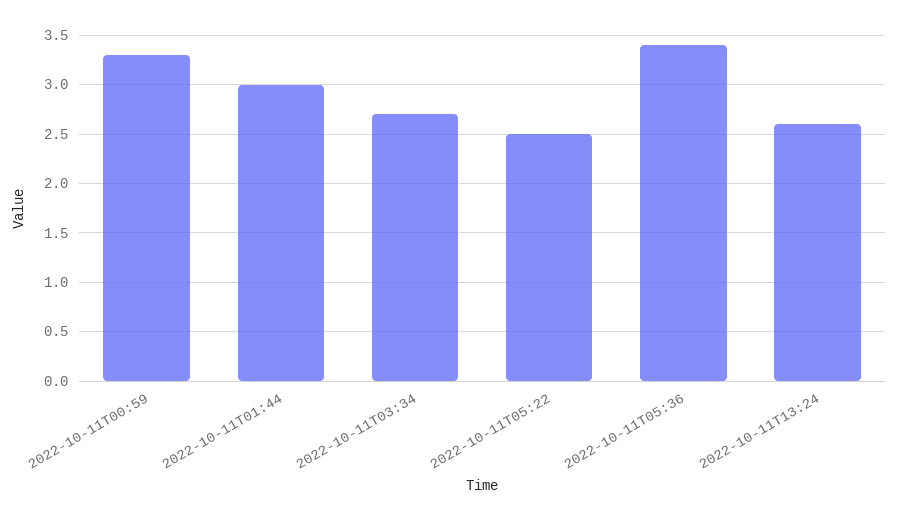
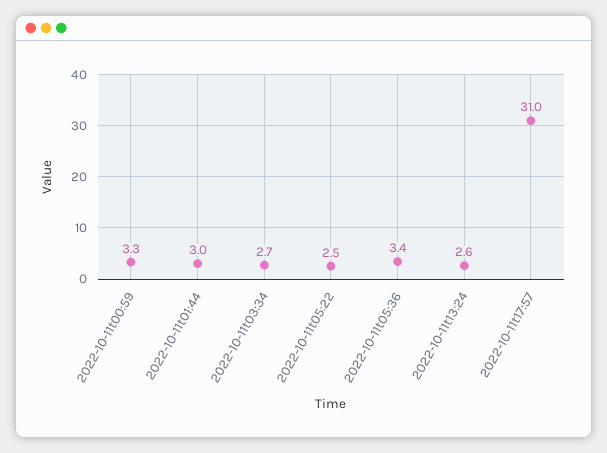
2022-10-11t17:57: none -> 31

